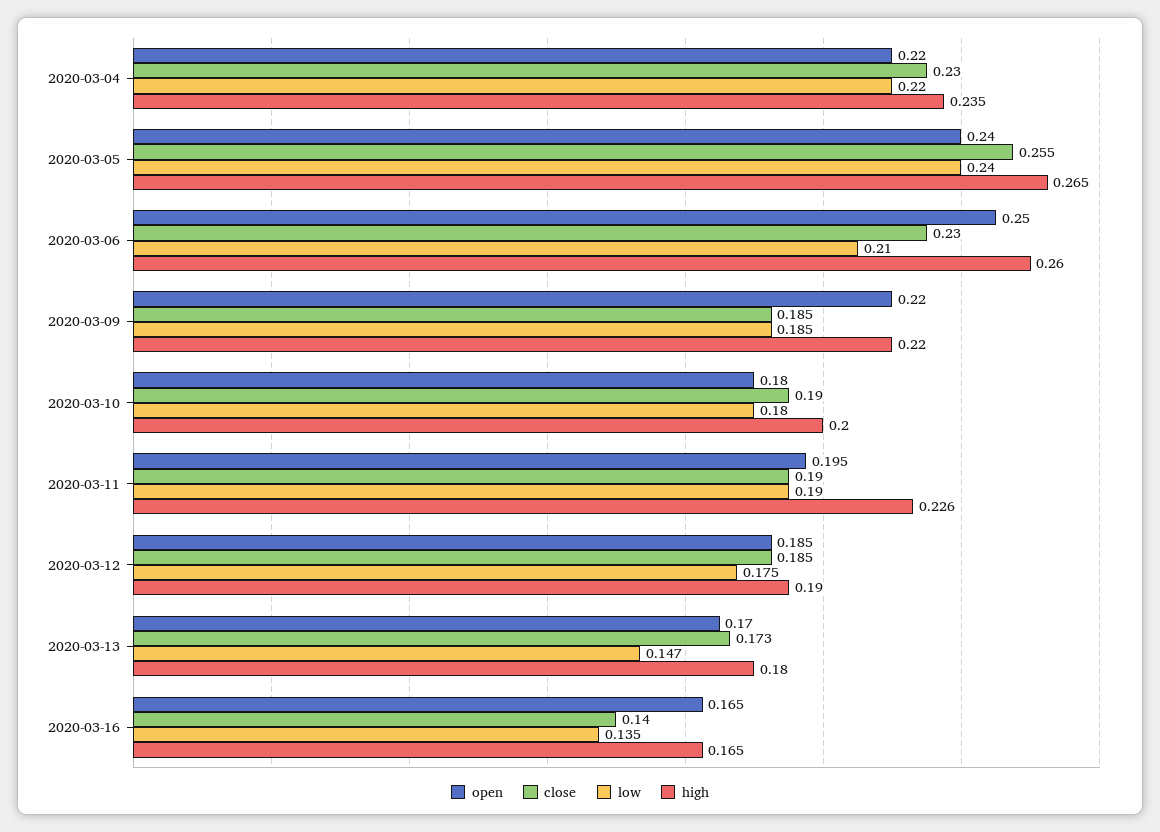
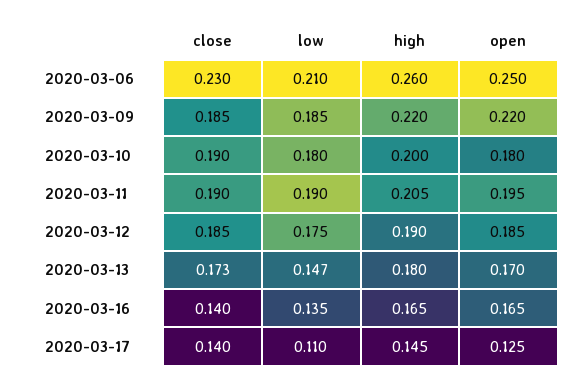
open, 2020-03-04: 0.22 -> none
close, 2020-03-04: 0.23 -> none
low, 2020-03-04: 0.22 -> none
high, 2020-03-04: 0.235 -> none
open, 2020-03-05: 0.24 -> none
close, 2020-03-05: 0.255 -> none
low, 2020-03-05: 0.24 -> none
high, 2020-03-05: 0.265 -> none
high, 2020-03-11: 0.226 -> 0.205
close, 2020-03-17: none -> 0.14
low, 2020-03-17: none -> 0.11
high, 2020-03-17: none -> 0.145
open, 2020-03-17: none -> 0.125

